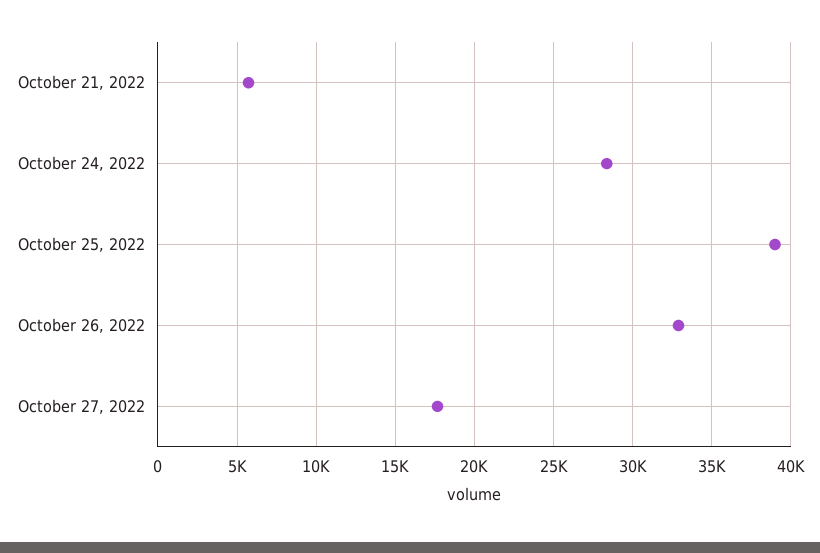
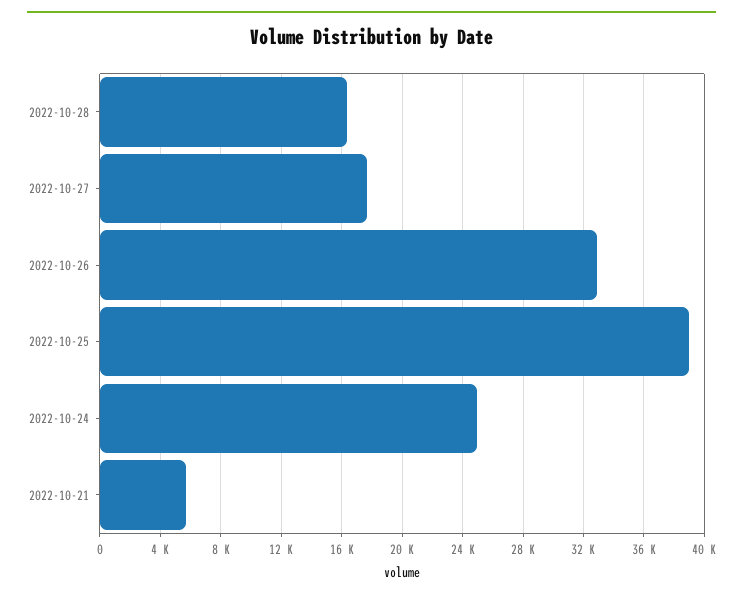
October 24, 2022: 28500 -> 25000
2022-10-28: none -> 16500

